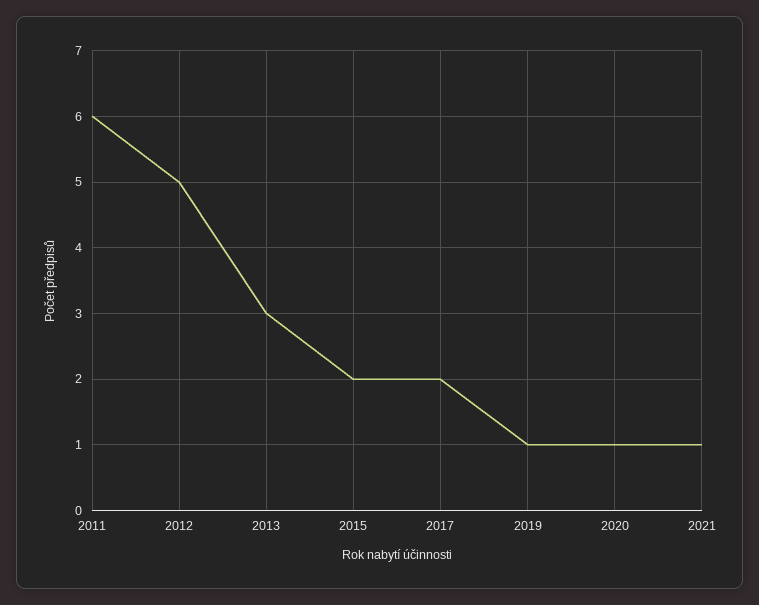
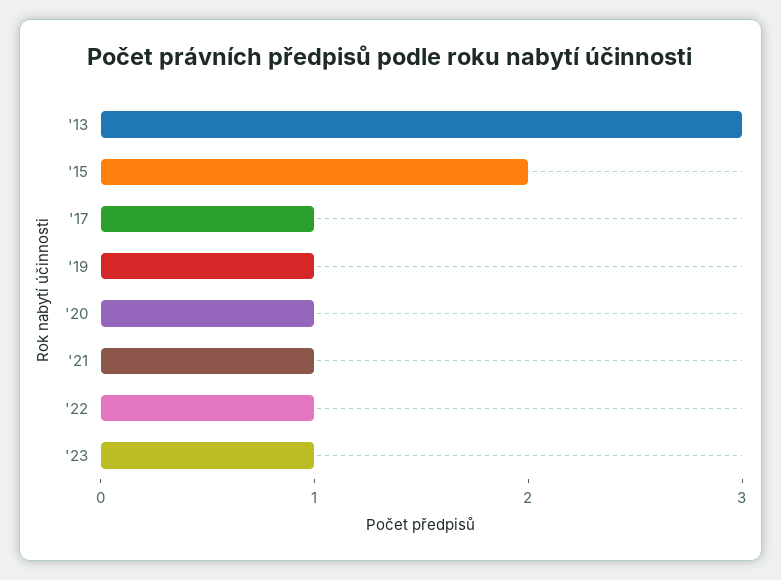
2011: 6 -> none
2012: 5 -> none
2017: 2 -> 1
'22: none -> 1
'23: none -> 1

